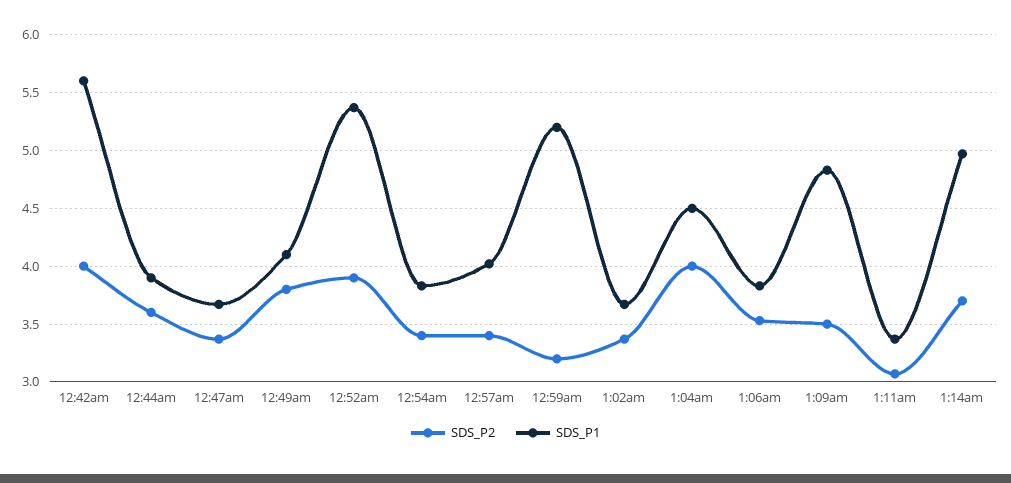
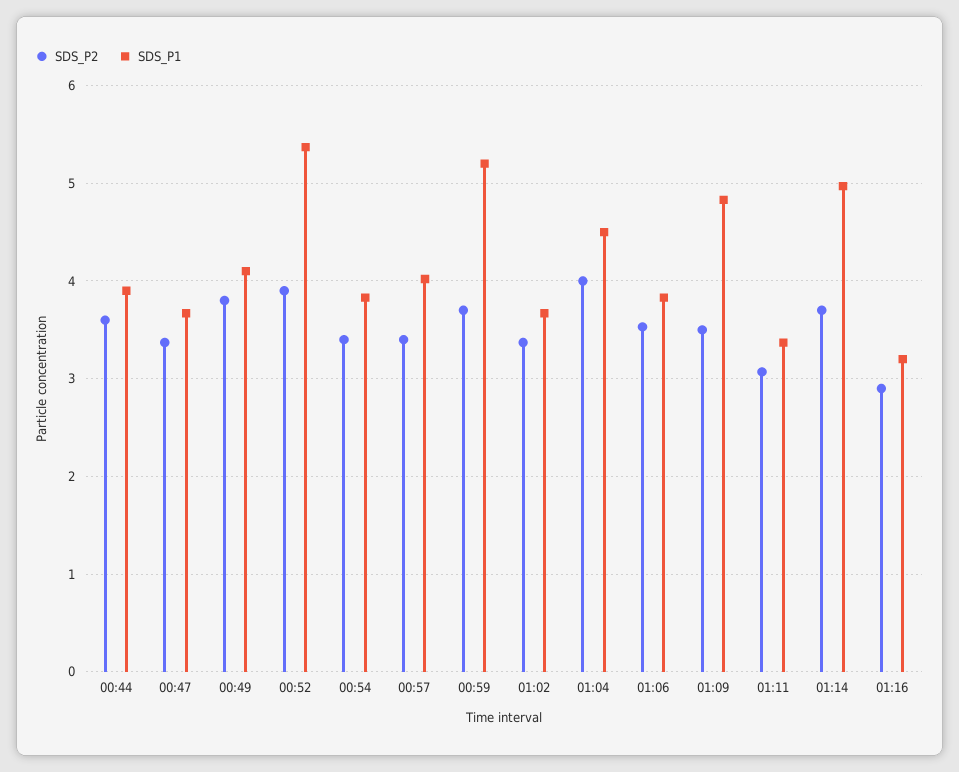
SDS_P2, 12:42am: 4 -> none
SDS_P1, 12:42am: 5.6 -> none
SDS_P2, 12:59am: 3.2 -> 3.7
SDS_P2, 01:16: none -> 2.9
SDS_P1, 01:16: none -> 3.2

